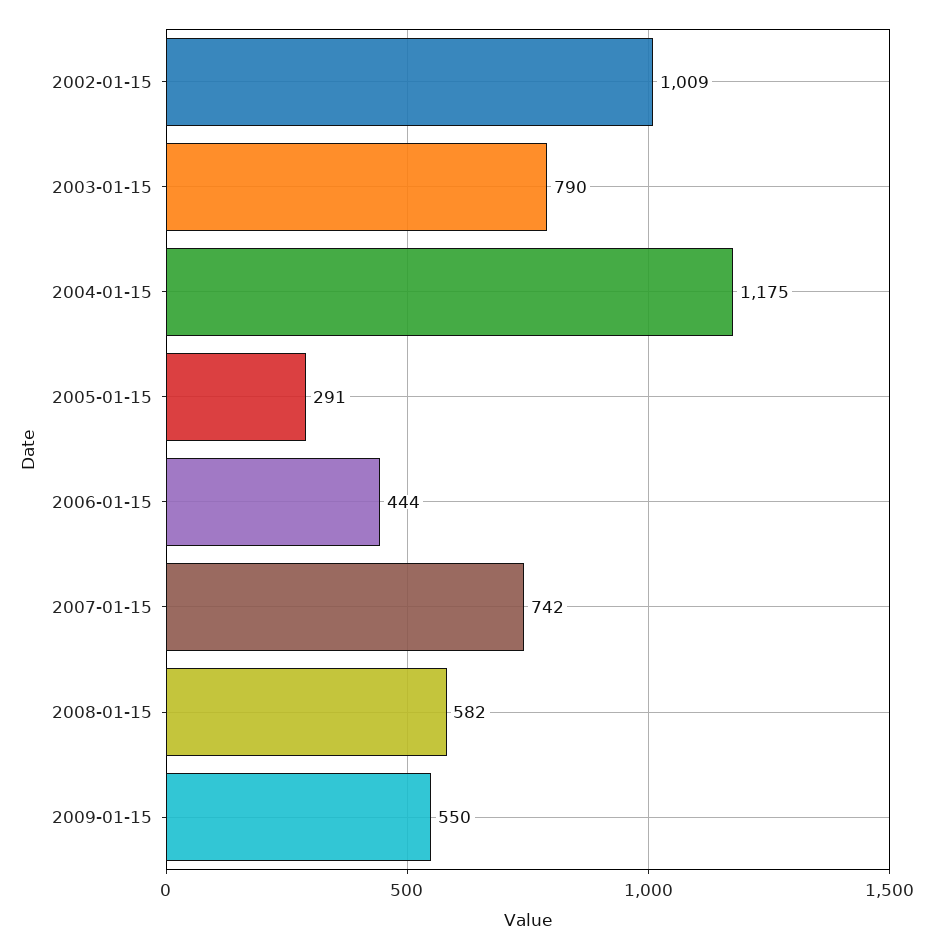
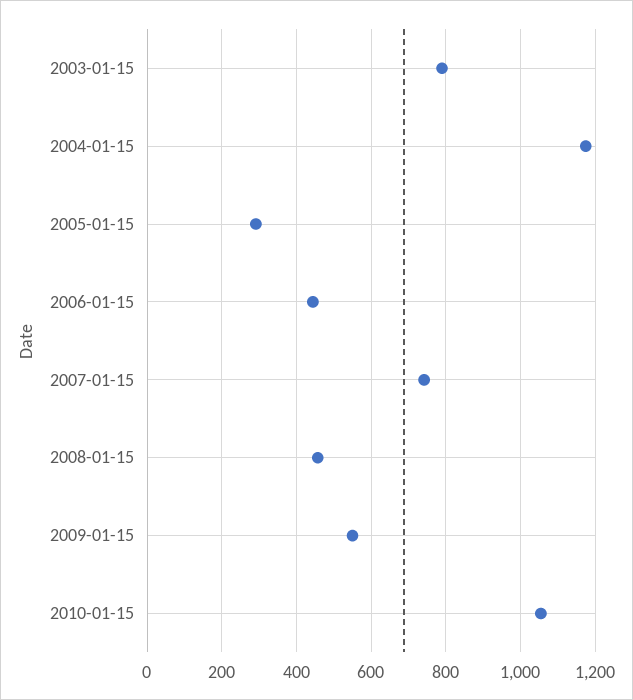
2002-01-15: 1009 -> none
2008-01-15: 582 -> 460
2010-01-15: none -> 1060

